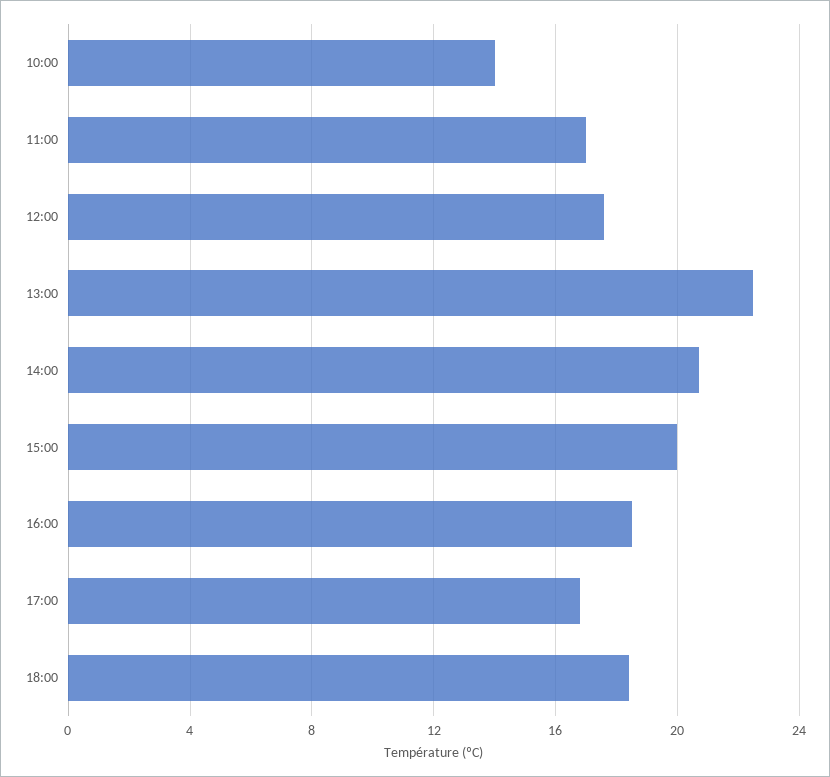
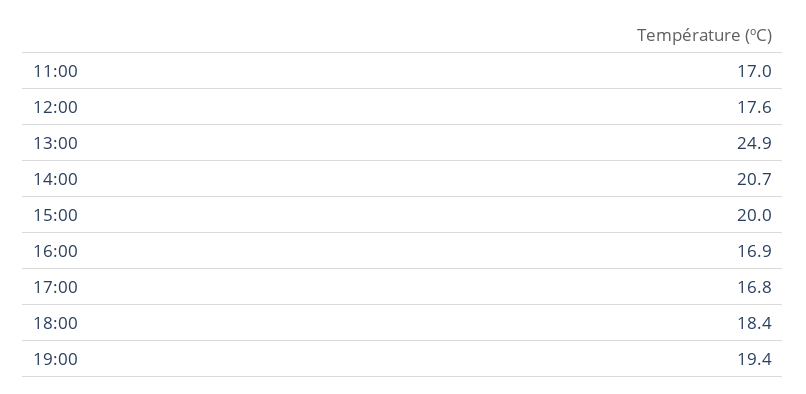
10:00: 14 -> none
13:00: 22.5 -> 24.9
16:00: 18.5 -> 16.9
19:00: none -> 19.4

